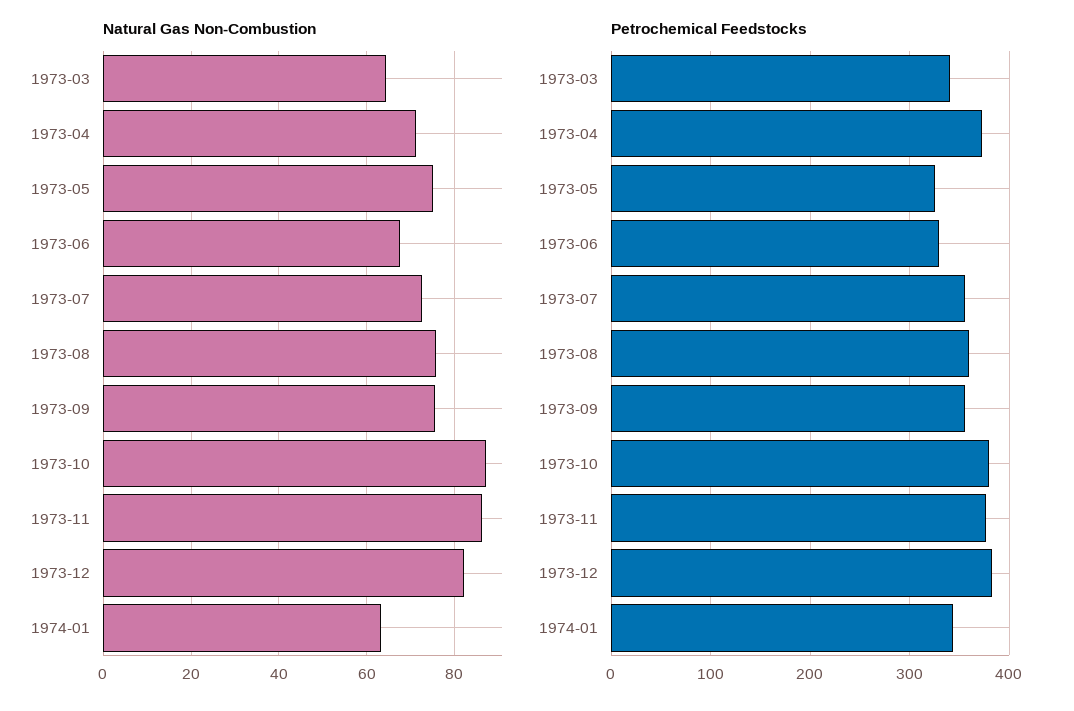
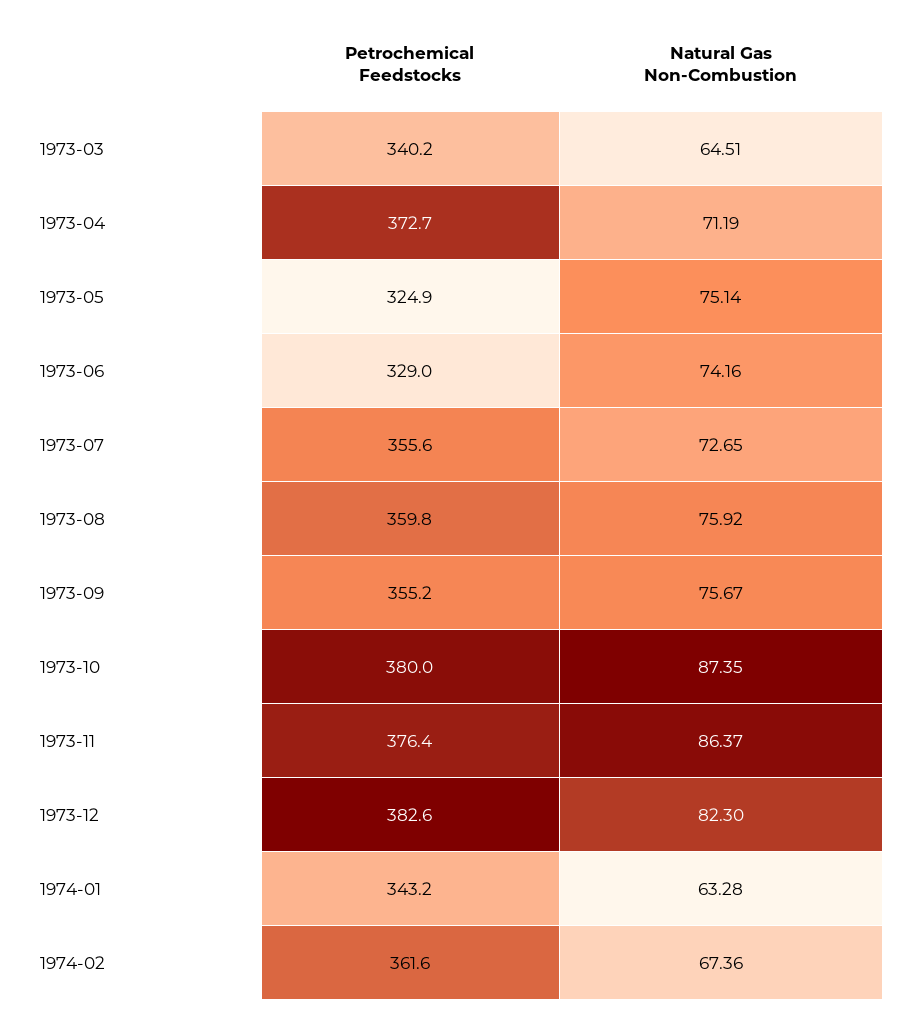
Natural Gas Non-Combustion, 1973-06: 68 -> 74.16
Petrochemical Feedstocks, 1974-02: none -> 361.6
Natural Gas Non-Combustion, 1974-02: none -> 67.36

